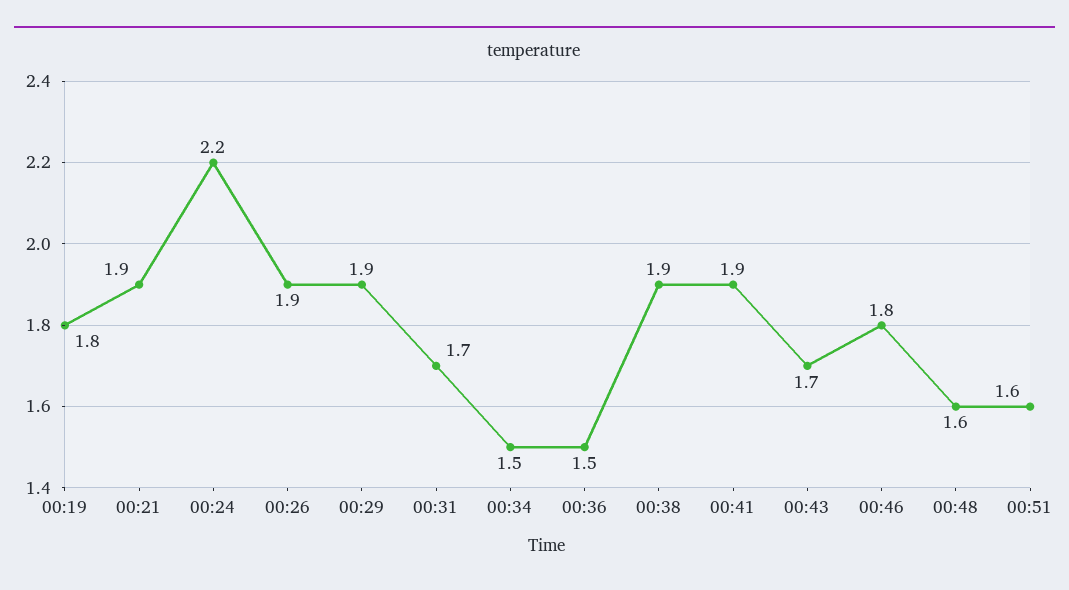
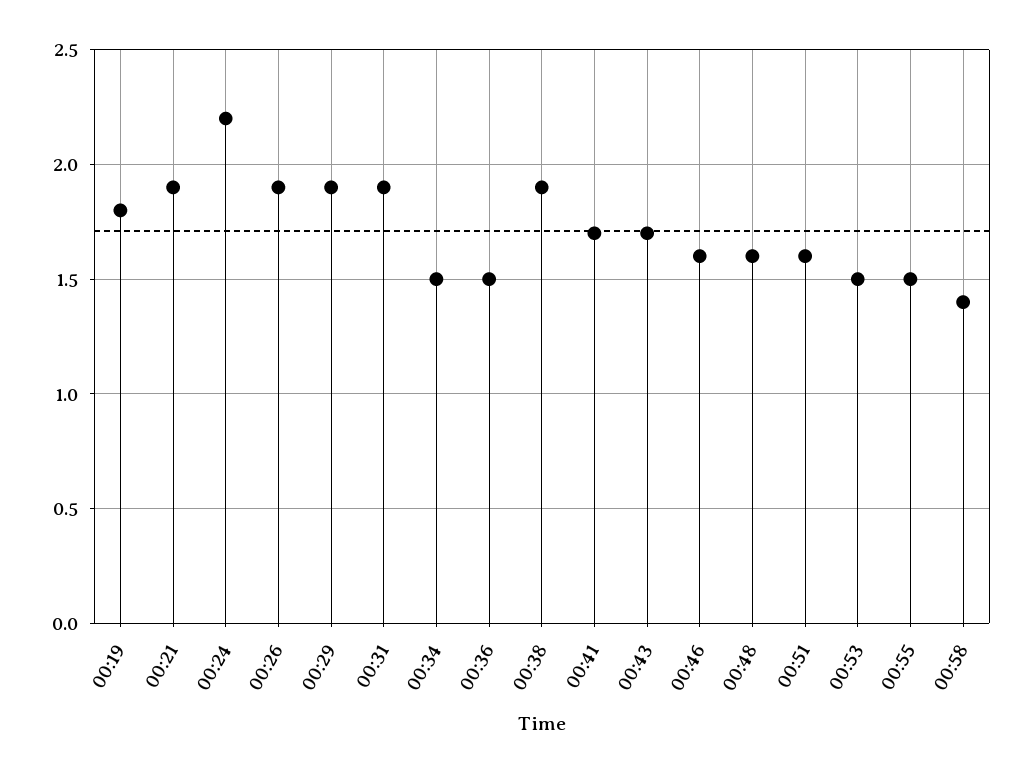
00:31: 1.7 -> 1.9
00:41: 1.9 -> 1.7
00:46: 1.8 -> 1.6
00:53: none -> 1.5
00:55: none -> 1.5
00:58: none -> 1.4

